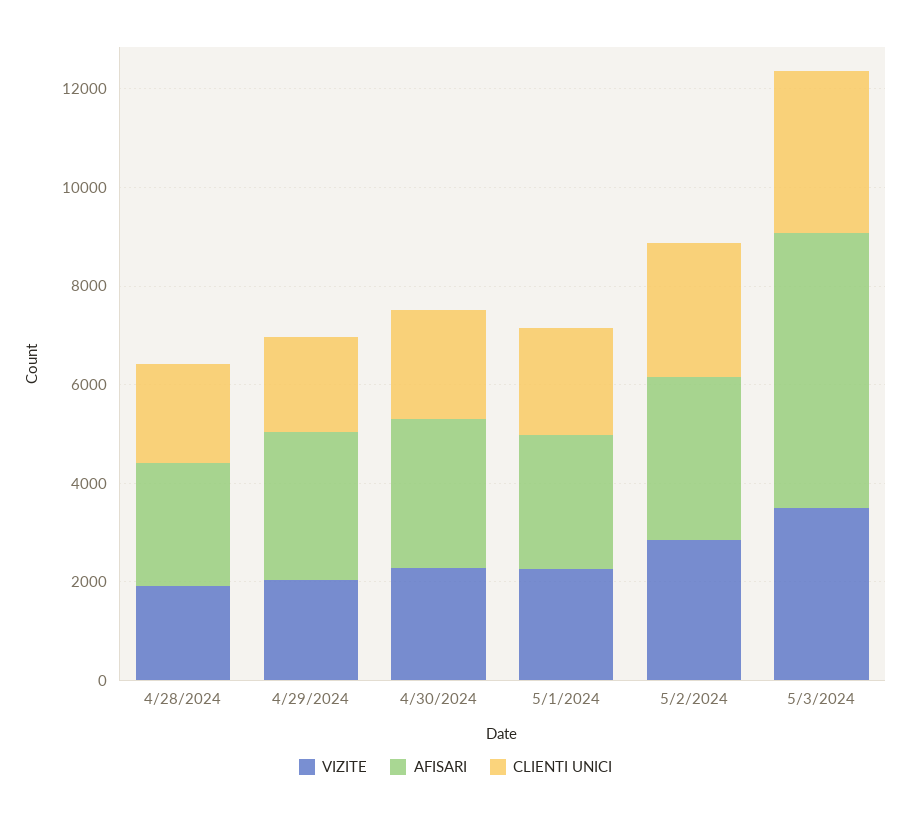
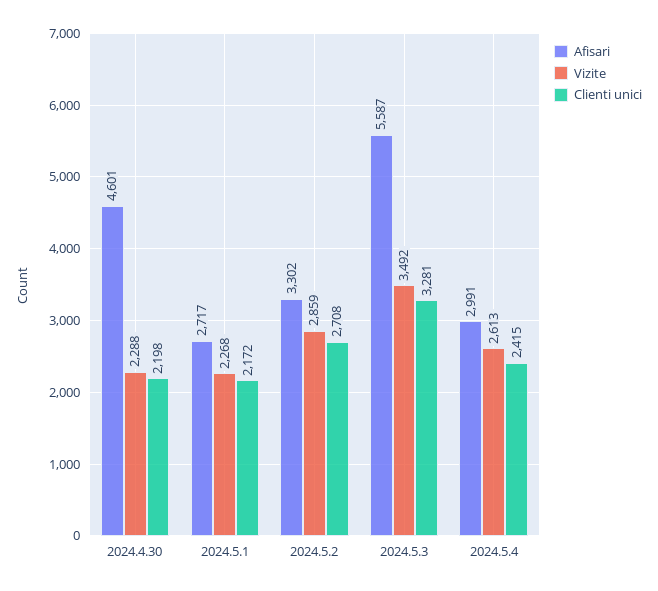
VIZITE, 4/28/2024: 2000 -> none
AFISARI, 4/28/2024: 2500 -> none
CLIENTI UNICI, 4/28/2024: 2000 -> none
VIZITE, 4/29/2024: 2000 -> none
AFISARI, 4/29/2024: 3000 -> none
CLIENTI UNICI, 4/29/2024: 2000 -> none
AFISARI, 4/30/2024: 3000 -> 4601
AFISARI, 2024.5.4: none -> 2991
VIZITE, 2024.5.4: none -> 2613
CLIENTI UNICI, 2024.5.4: none -> 2415

